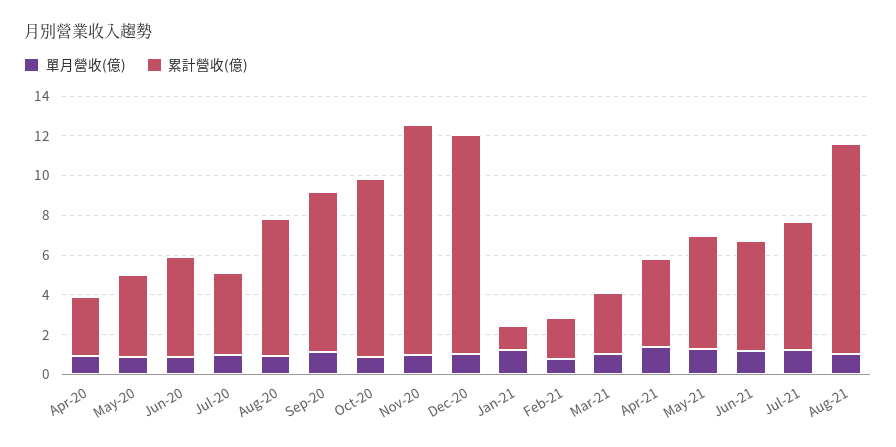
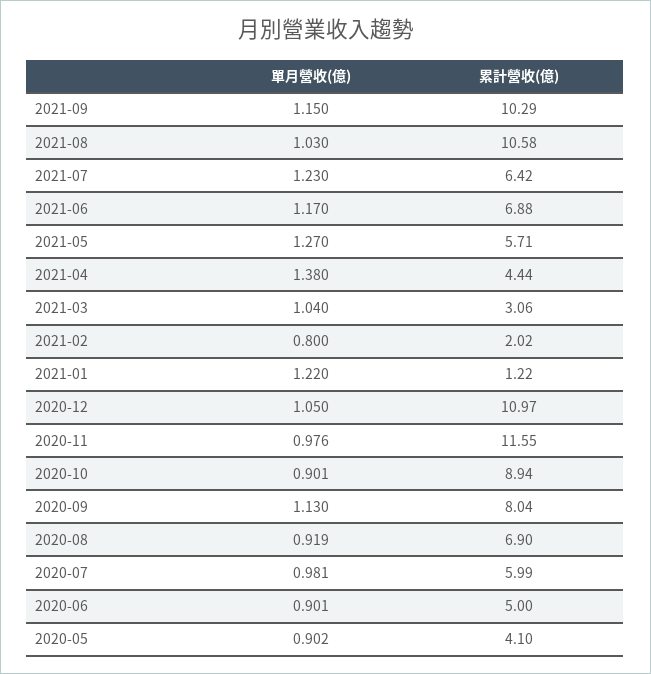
單月營收(億), Apr-20: 1 -> none
累計營收(億), Apr-20: 3 -> none
累計營收(億), Jul-20: 4 -> 5.99
累計營收(億), Jun-21: 5.5 -> 6.88
單月營收(億), 2021-09: none -> 1.15
累計營收(億), 2021-09: none -> 10.29

